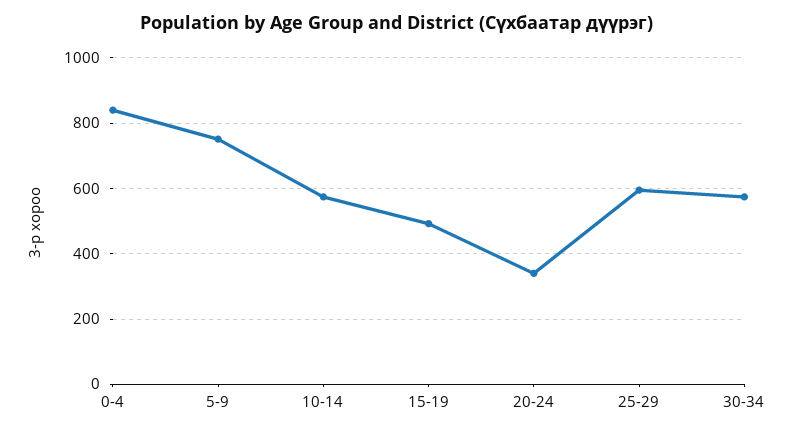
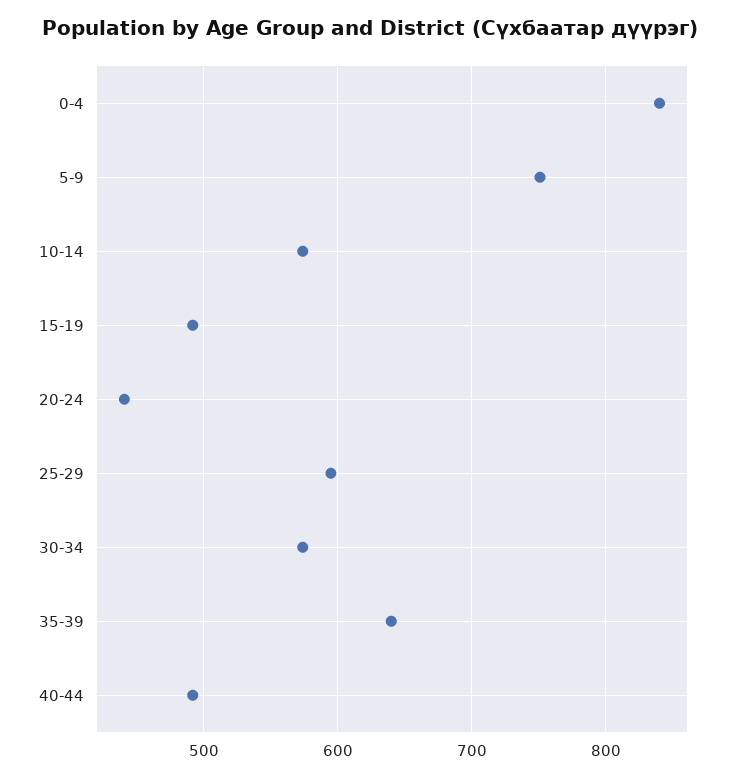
20-24: 340 -> 440
35-39: none -> 640
40-44: none -> 490

